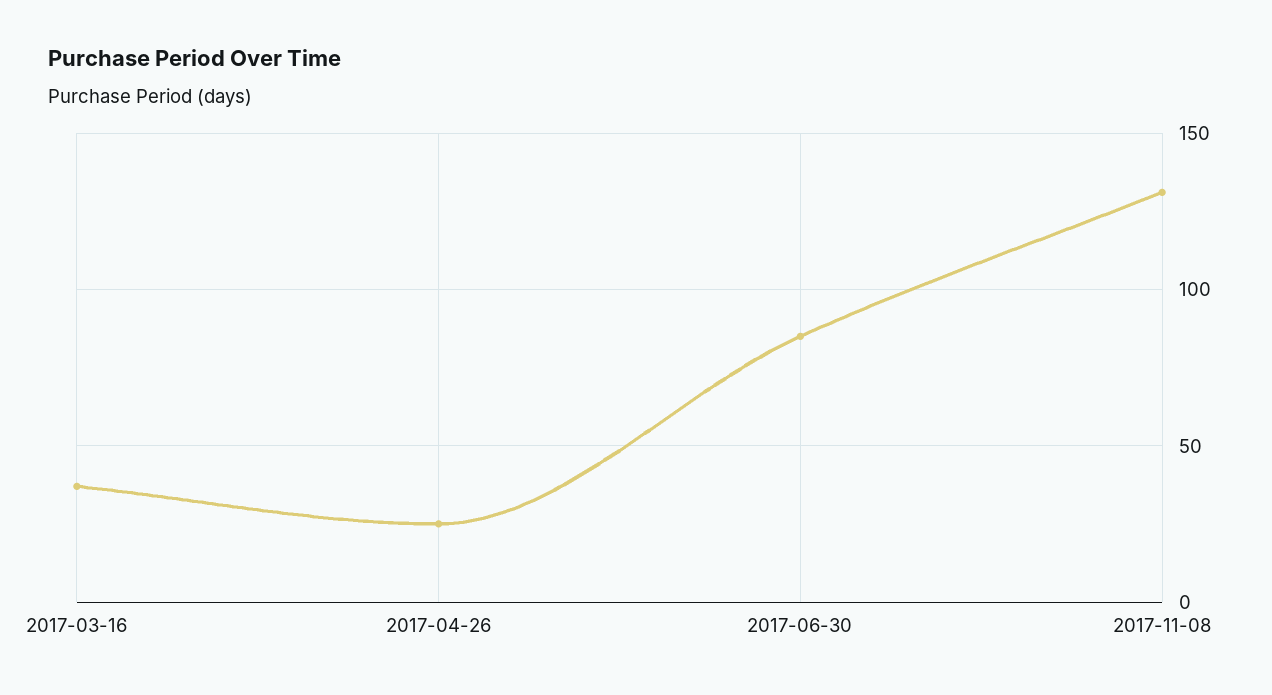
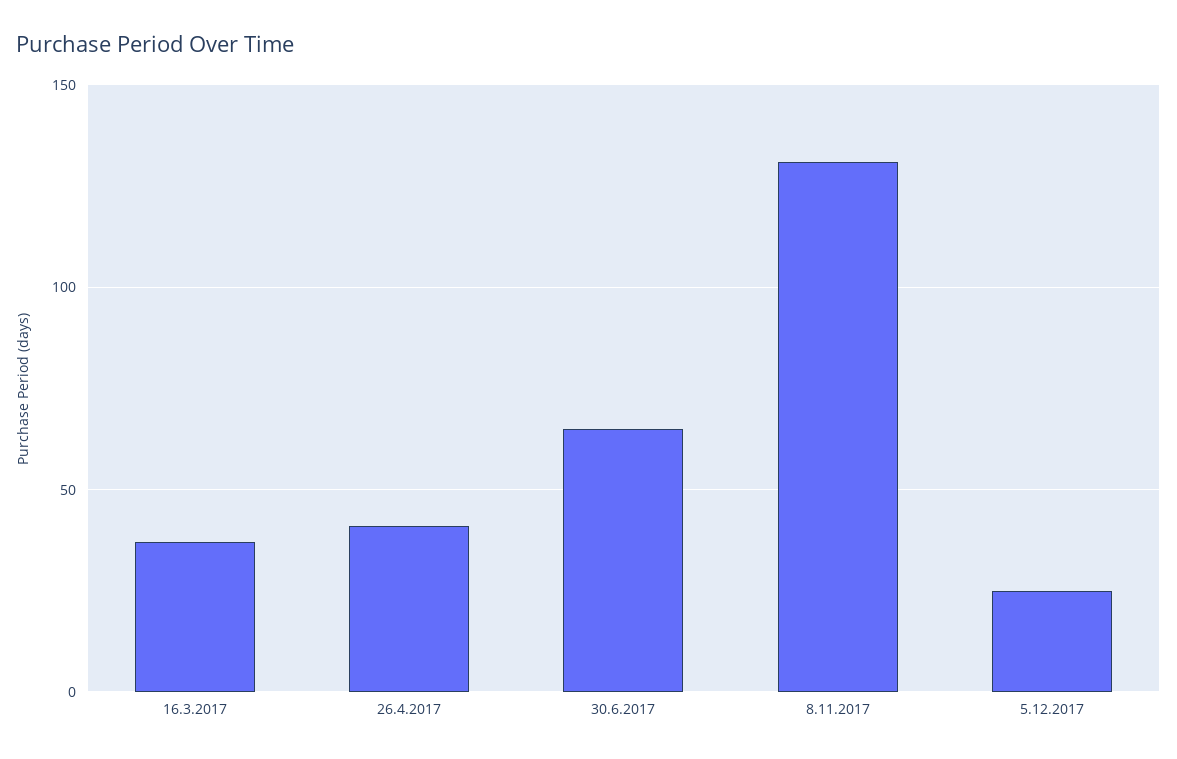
2017-04-26: 25 -> 40
2017-06-30: 85 -> 65
5.12.2017: none -> 25

